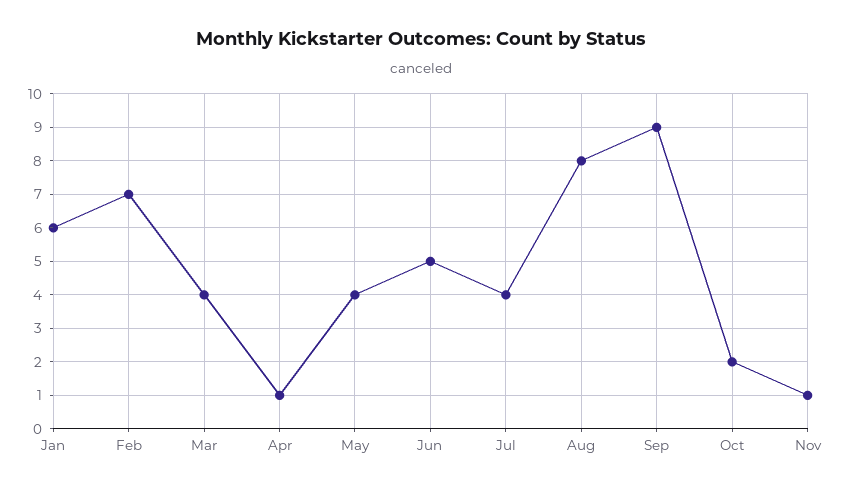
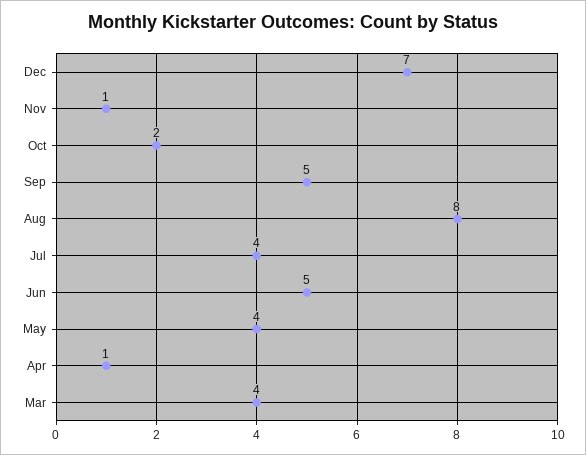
Jan: 6 -> none
Feb: 7 -> none
Sep: 9 -> 5
Dec: none -> 7

